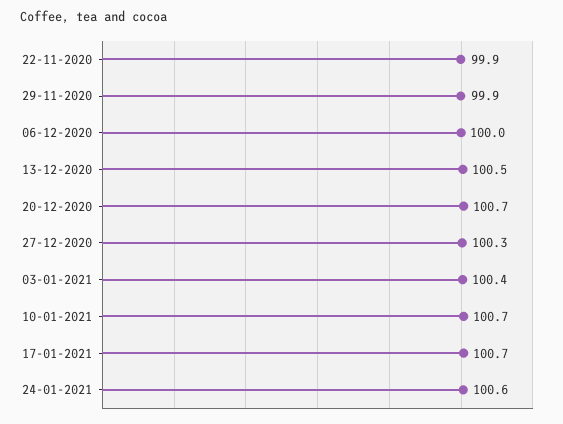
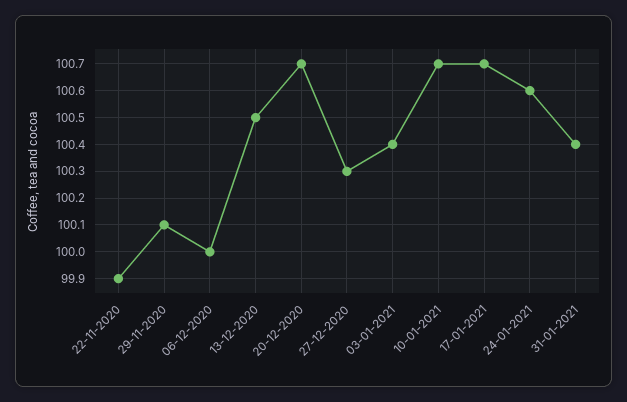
29-11-2020: 99.9 -> 100.1
31-01-2021: none -> 100.4

